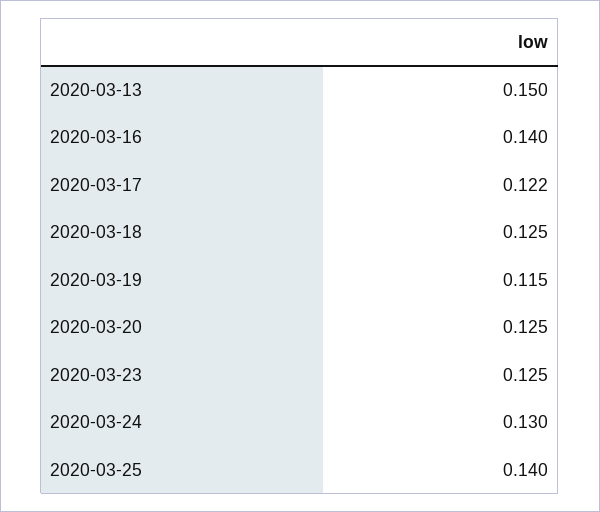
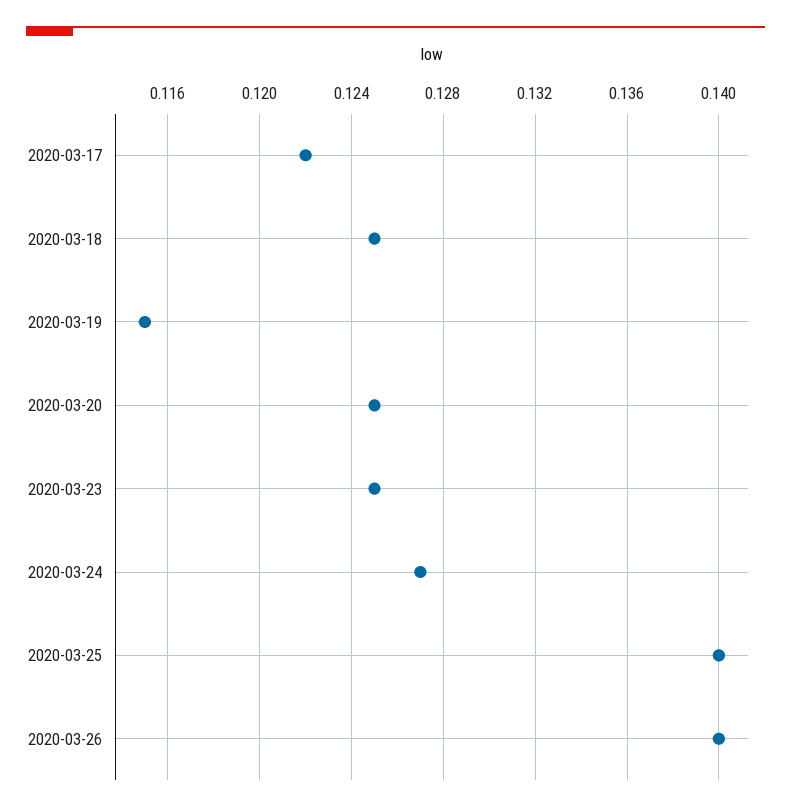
2020-03-13: 0.15 -> none
2020-03-16: 0.14 -> none
2020-03-24: 0.13 -> 0.127
2020-03-26: none -> 0.14

